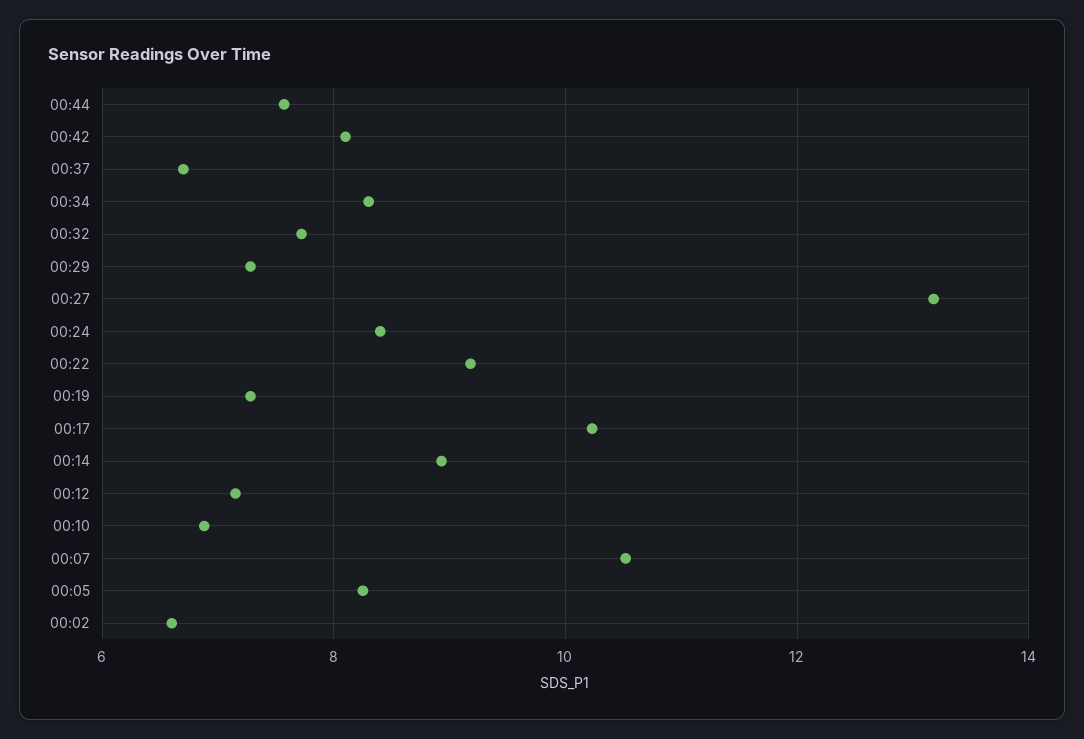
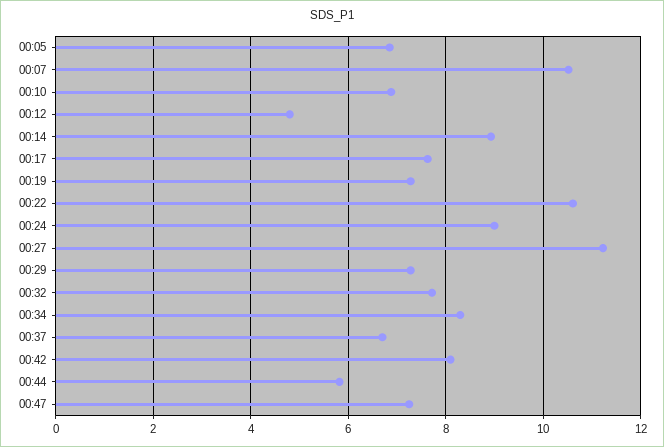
00:44: 7.6 -> 5.8
00:27: 13.2 -> 11.2
00:24: 8.4 -> 9
00:22: 9.2 -> 10.6
00:17: 10.2 -> 7.6
00:12: 7.2 -> 4.8
00:05: 8.2 -> 6.8
00:02: 6.6 -> none
00:47: none -> 7.2

